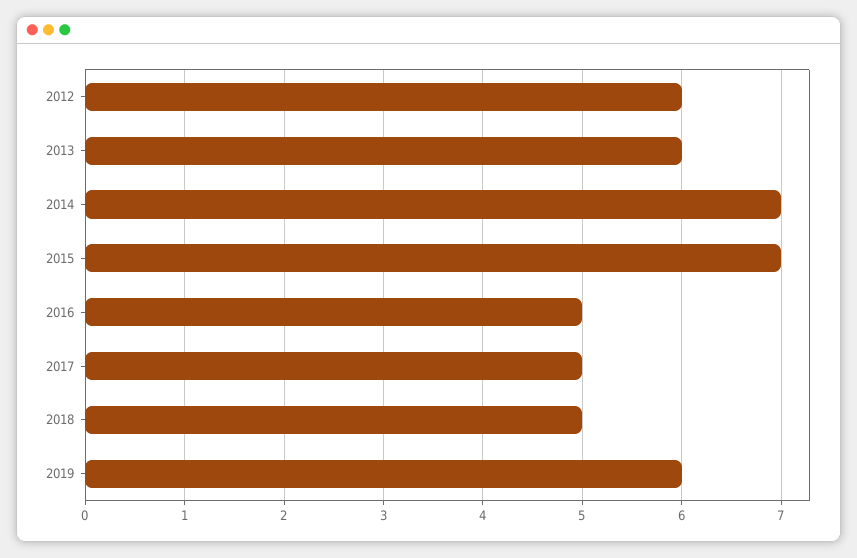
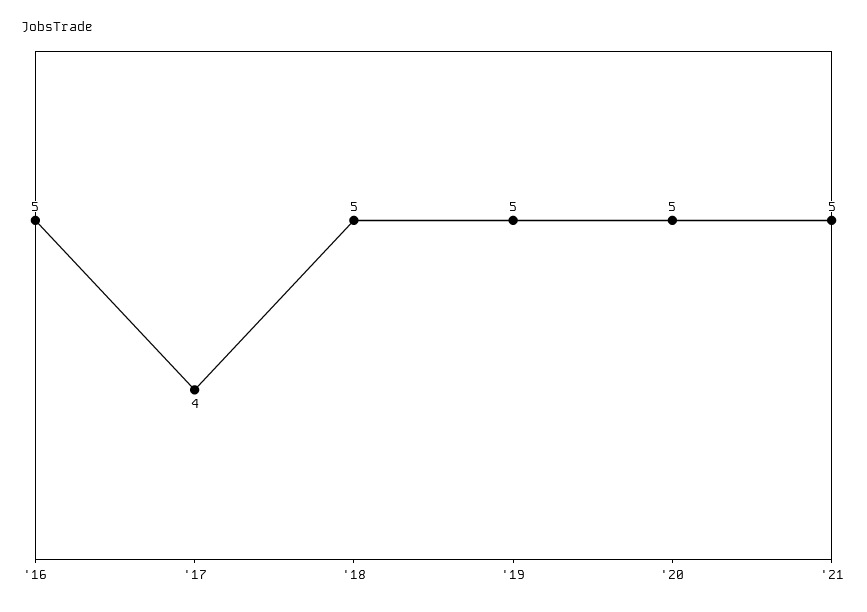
2012: 6 -> none
2013: 6 -> none
2014: 7 -> none
2015: 7 -> none
2017: 5 -> 4
2019: 6 -> 5
'20: none -> 5
'21: none -> 5

